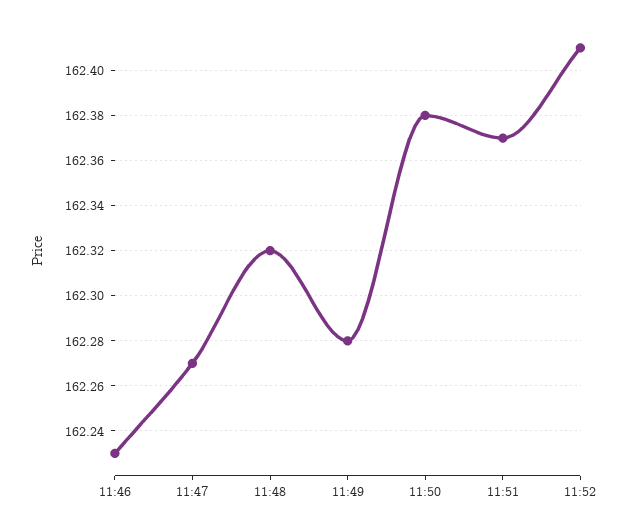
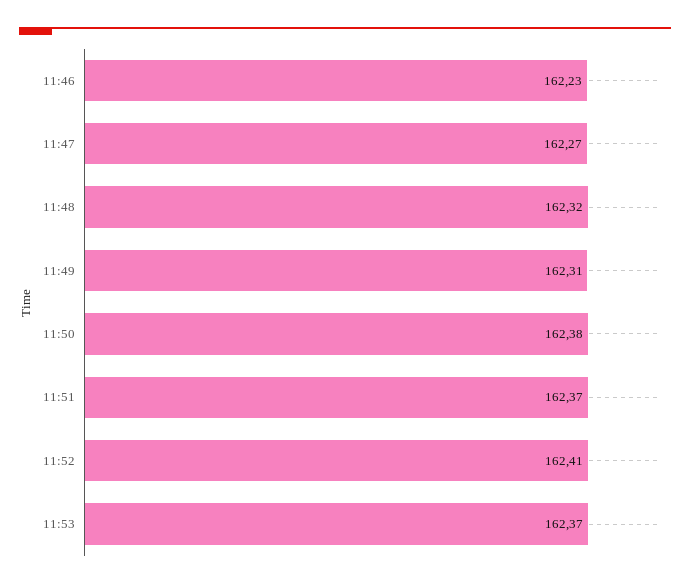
11:49: 162.28 -> 162.31
11:53: none -> 162.37

